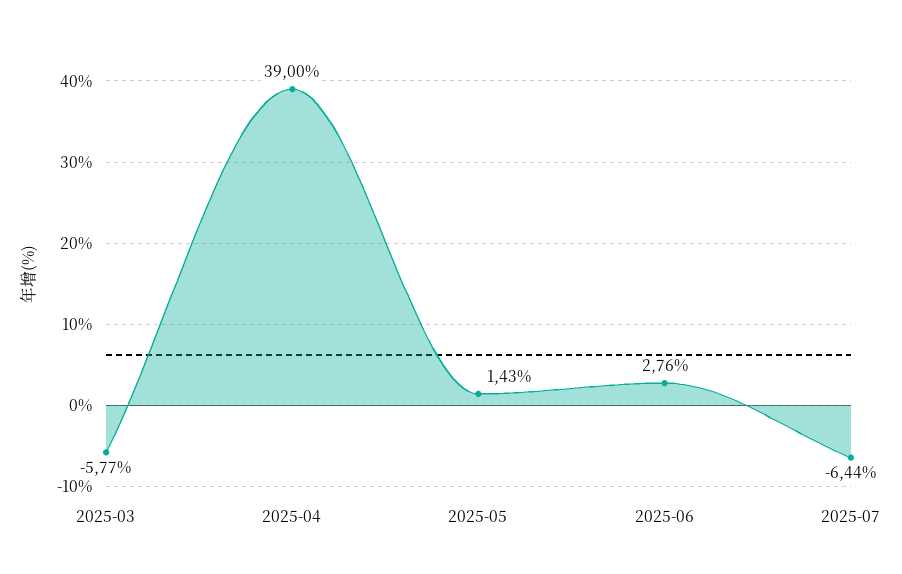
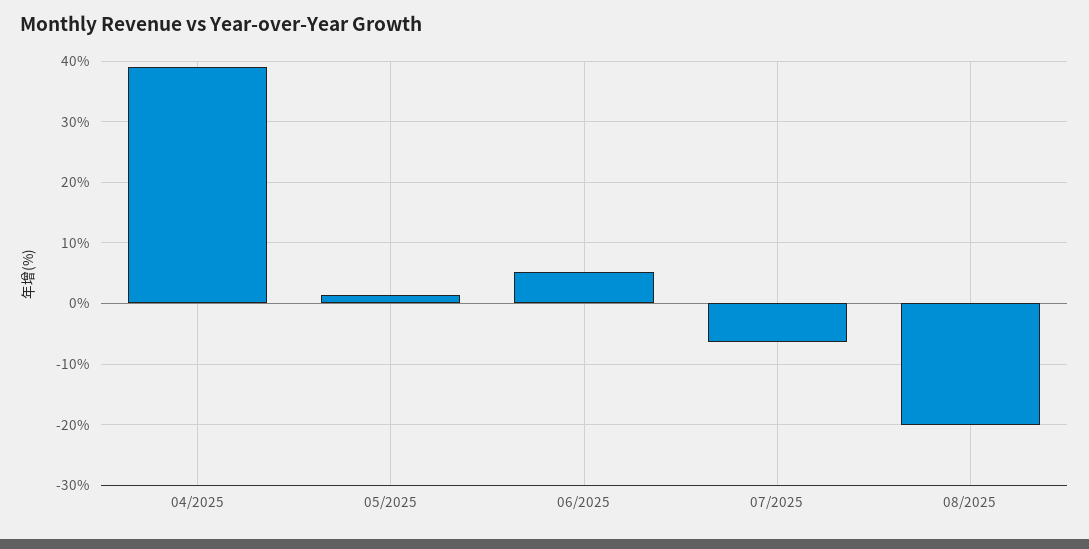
2025-03: -5.77 -> none
2025-06: 2.76 -> 5
08/2025: none -> -20

